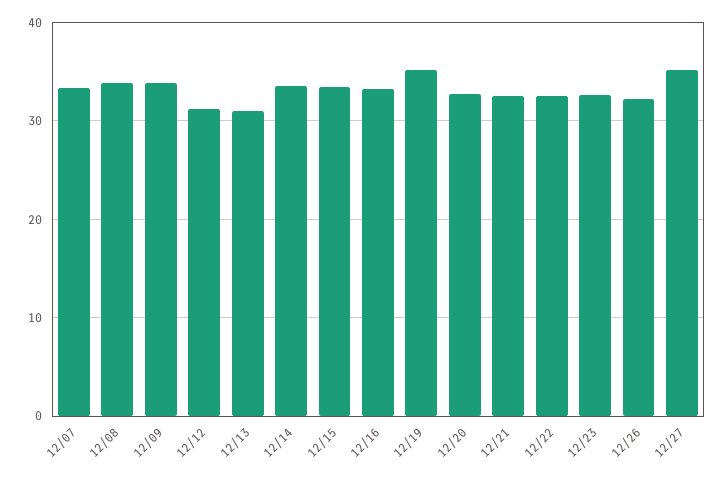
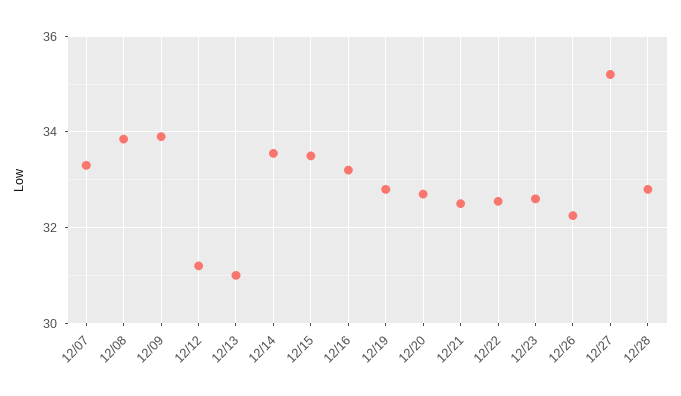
12/19: 35 -> 32.8
12/28: none -> 32.8

